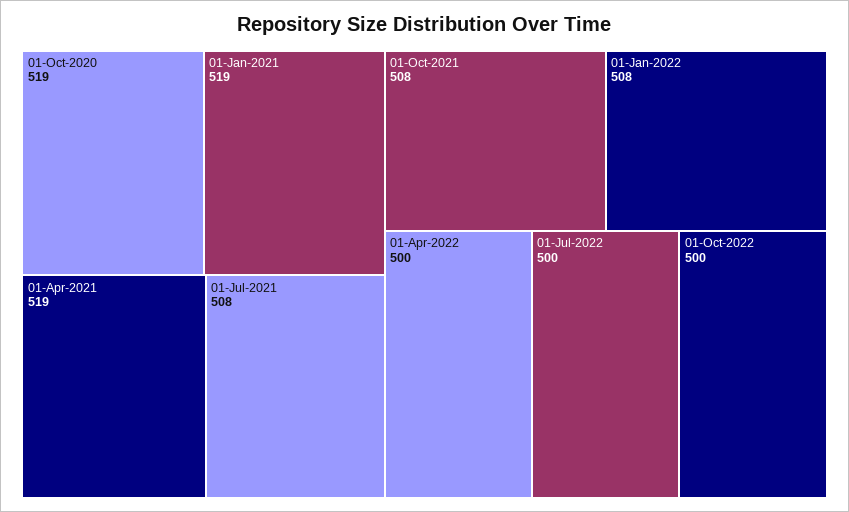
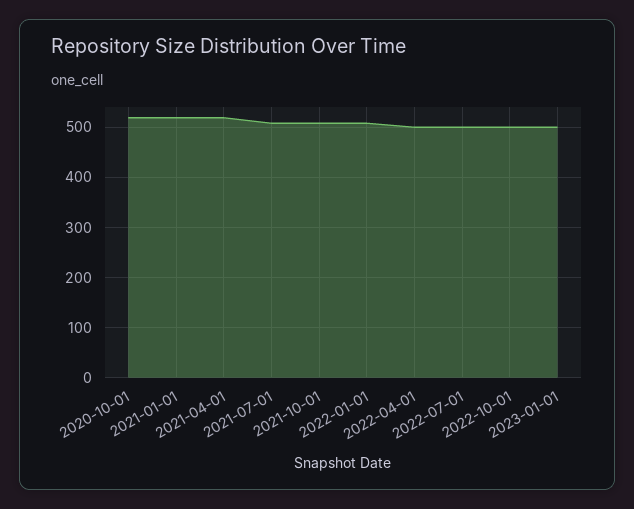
2023-01-01: none -> 500

